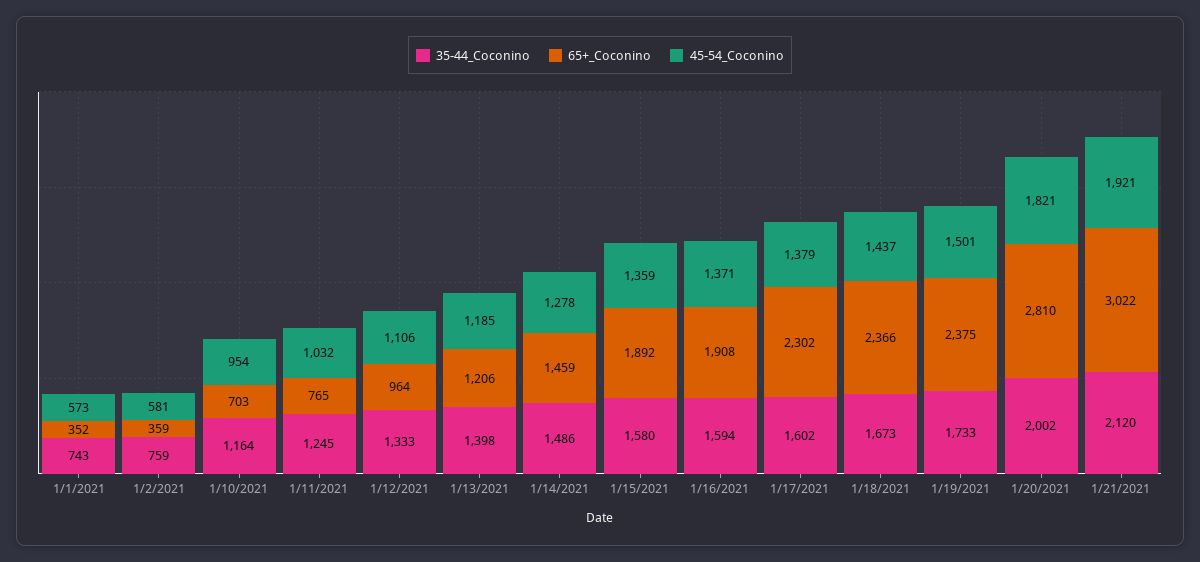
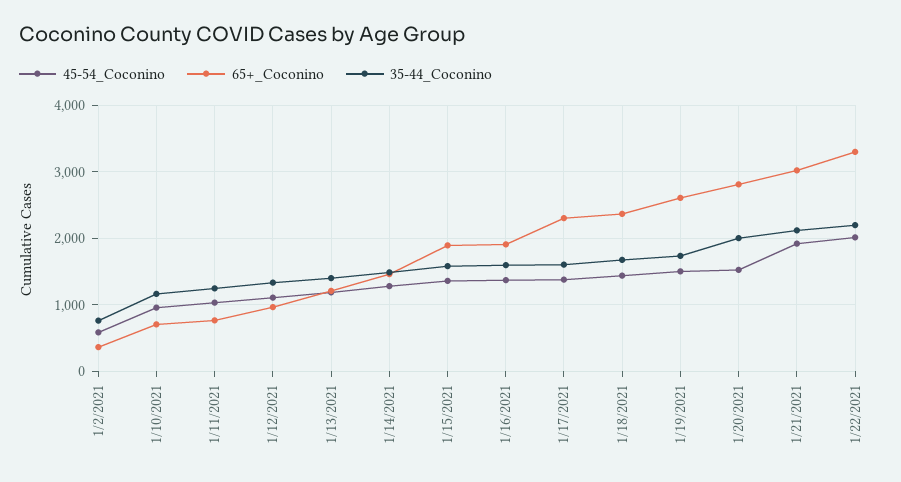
35-44_Coconino, 1/1/2021: 743 -> none
65+_Coconino, 1/1/2021: 352 -> none
45-54_Coconino, 1/1/2021: 573 -> none
65+_Coconino, 1/19/2021: 2375 -> 2600
45-54_Coconino, 1/20/2021: 1821 -> 1500
45-54_Coconino, 1/22/2021: none -> 2000
65+_Coconino, 1/22/2021: none -> 3300
35-44_Coconino, 1/22/2021: none -> 2200

